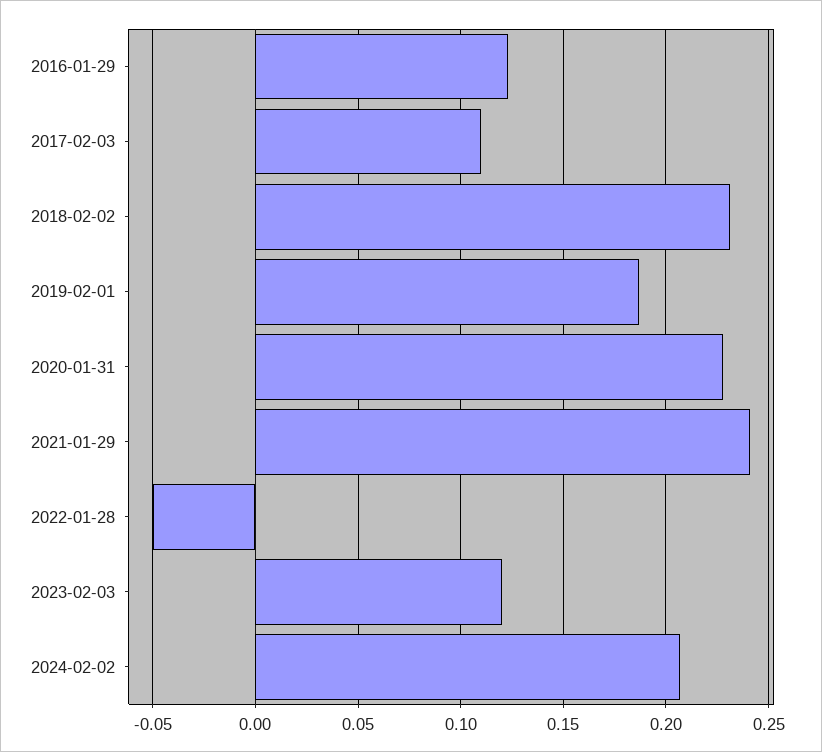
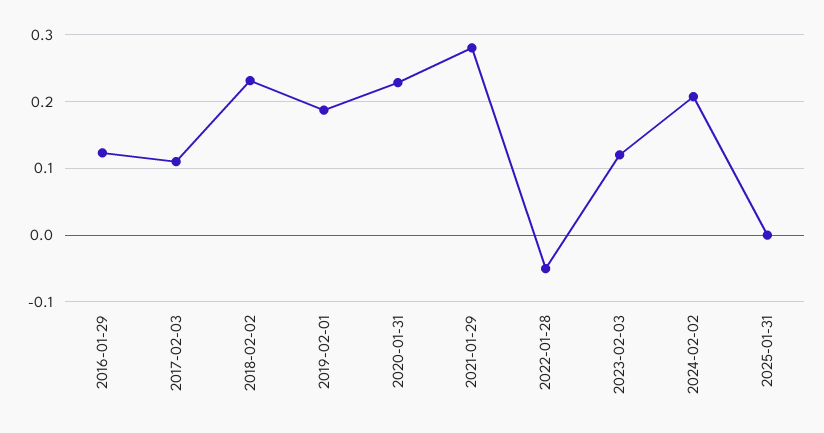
2021-01-29: 0.24 -> 0.28
2025-01-31: none -> 0

